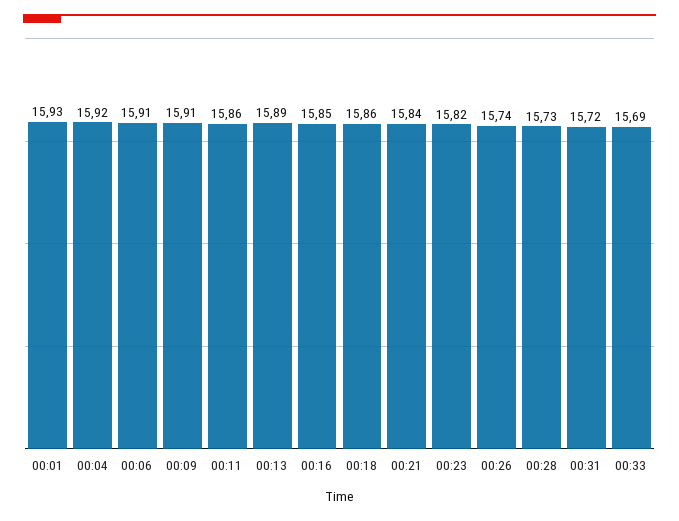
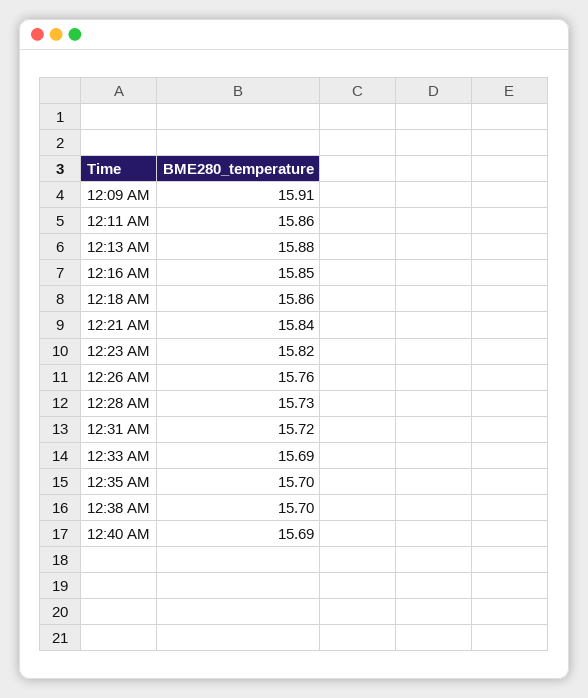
00:01: 15.93 -> none
00:04: 15.92 -> none
00:06: 15.91 -> none
00:13: 15.89 -> 15.88
00:26: 15.74 -> 15.76
12:35 AM: none -> 15.7
12:38 AM: none -> 15.7
12:40 AM: none -> 15.69

